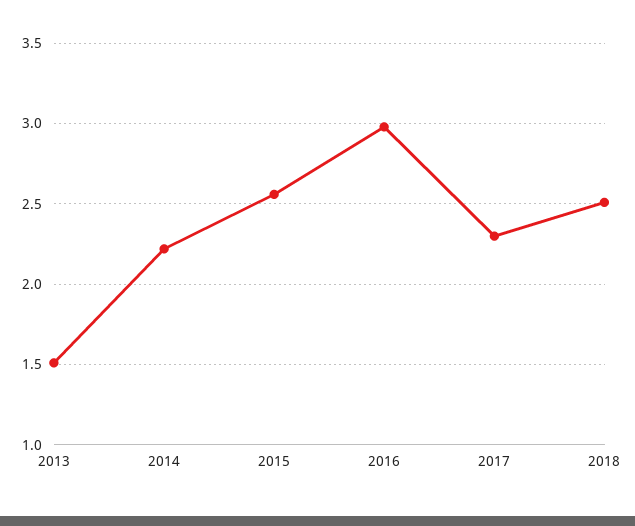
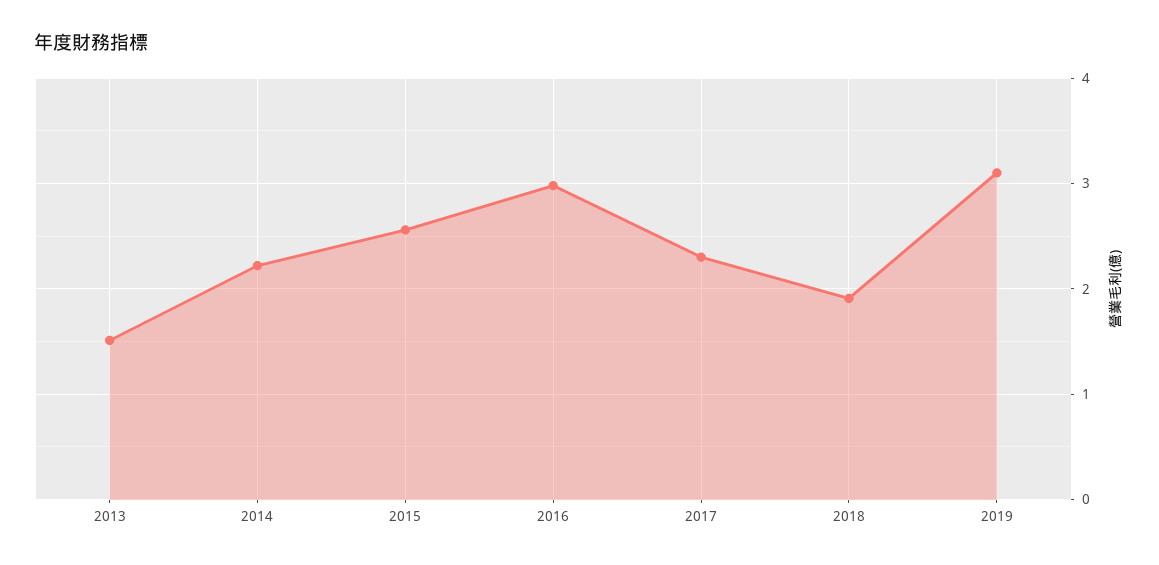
2018: 2.5 -> 1.9
2019: none -> 3.1

